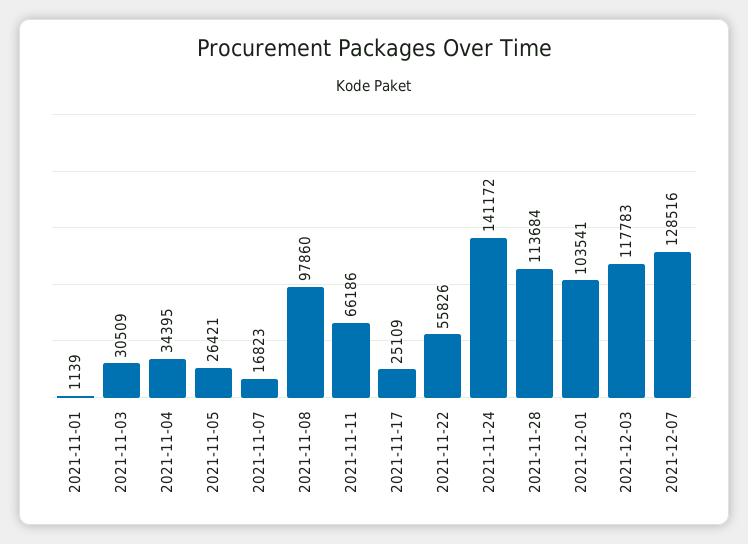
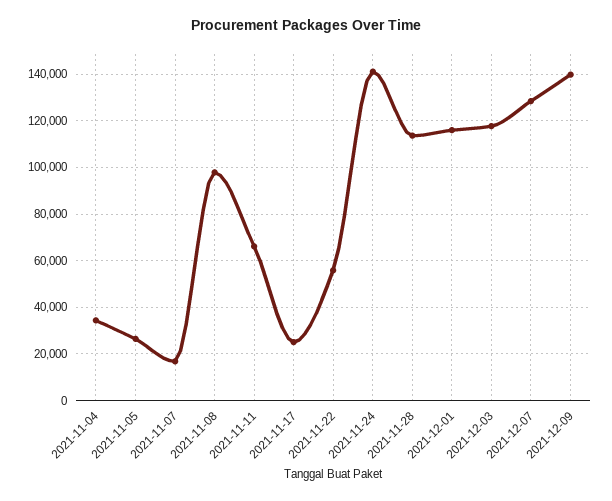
2021-11-01: 1139 -> none
2021-11-03: 30509 -> none
2021-12-01: 103541 -> 115000
2021-12-09: none -> 140000

